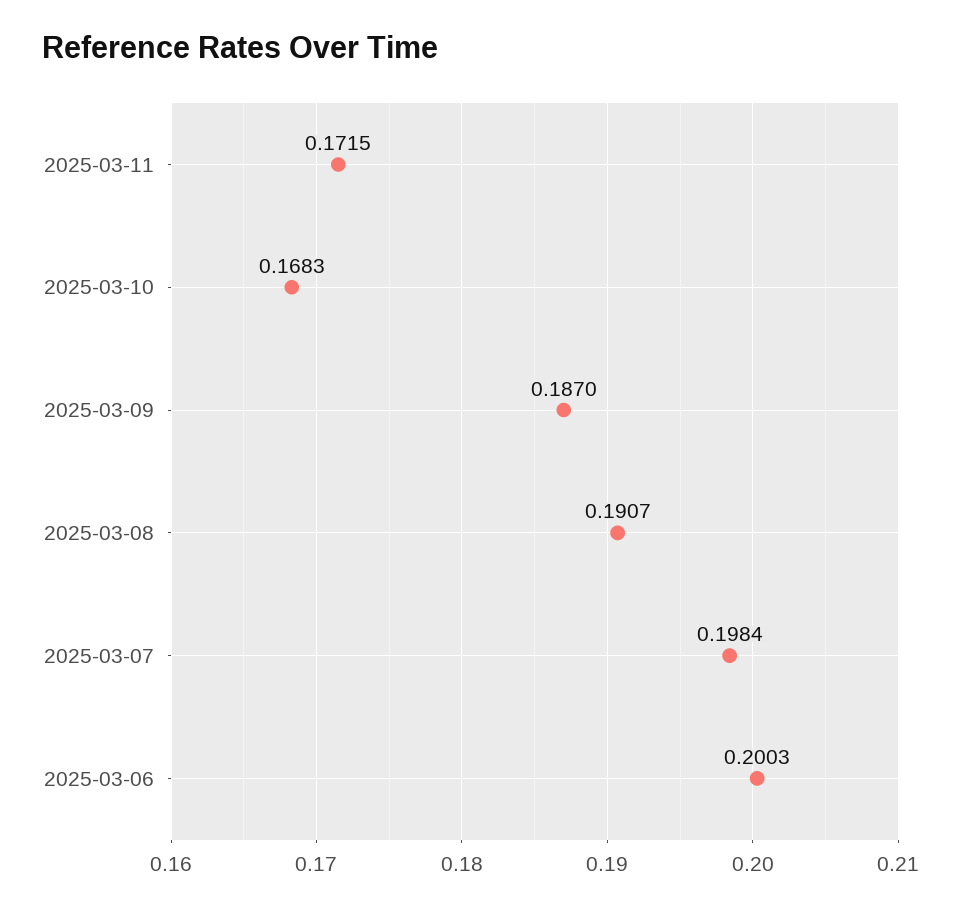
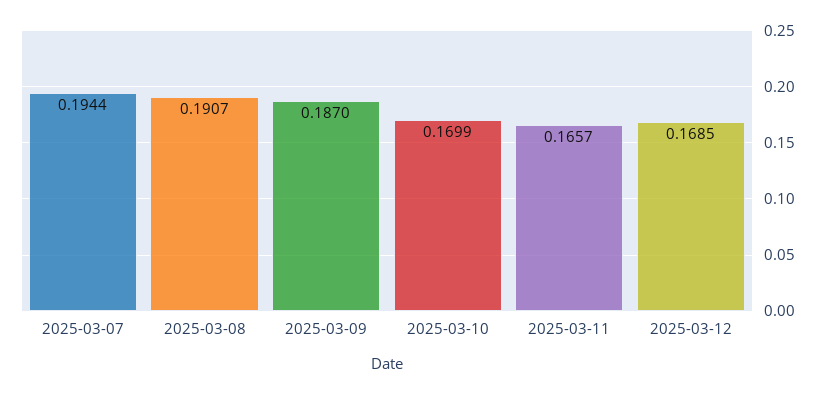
2025-03-11: 0.1715 -> 0.1657
2025-03-10: 0.1683 -> 0.1699
2025-03-07: 0.1984 -> 0.1944
2025-03-06: 0.2003 -> none
2025-03-12: none -> 0.1685

